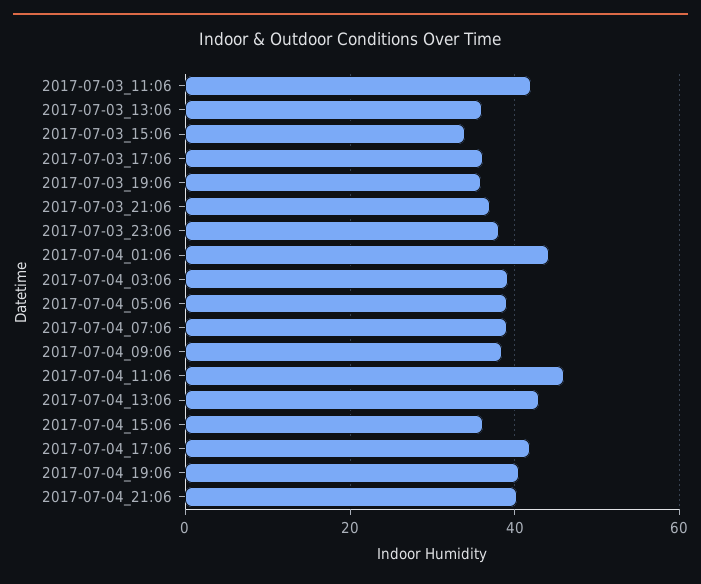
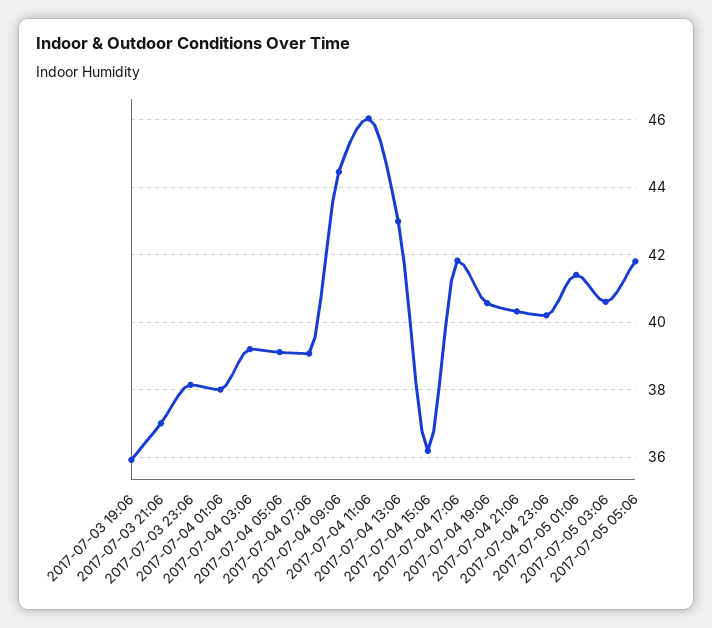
2017-07-03_11:06: 42 -> none
2017-07-03_13:06: 36 -> none
2017-07-03_15:06: 34 -> none
2017-07-03_17:06: 36 -> none
2017-07-04_01:06: 44 -> 38
2017-07-04_09:06: 38 -> 44.4
2017-07-04 23:06: none -> 40.2
2017-07-05 01:06: none -> 41.4
2017-07-05 03:06: none -> 40.6
2017-07-05 05:06: none -> 41.8

